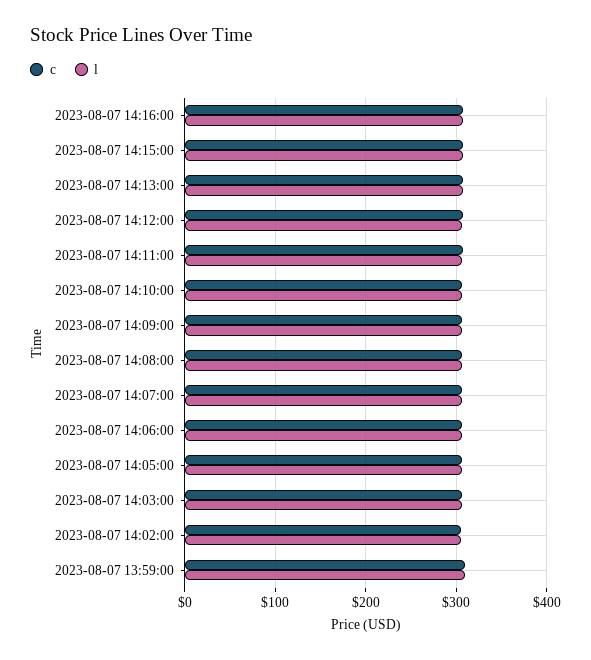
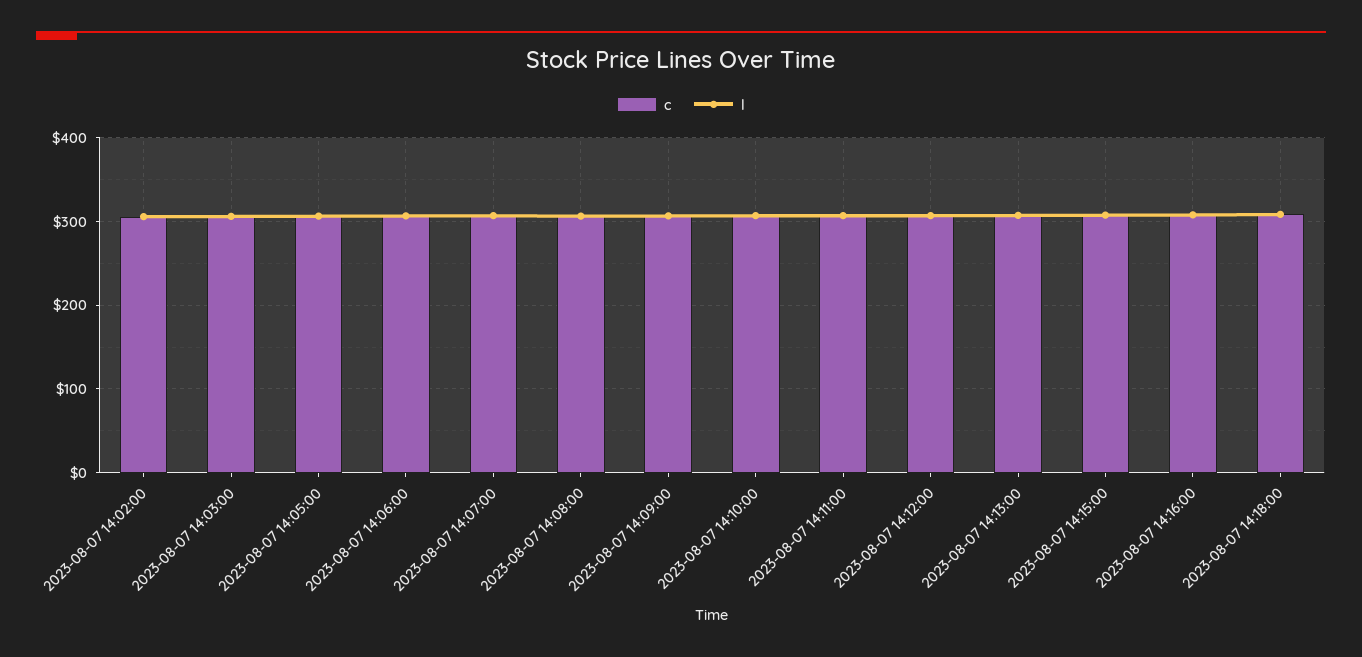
c, 2023-08-07 13:59:00: 310 -> none
l, 2023-08-07 13:59:00: 310 -> none
c, 2023-08-07 14:18:00: none -> 310
l, 2023-08-07 14:18:00: none -> 310

